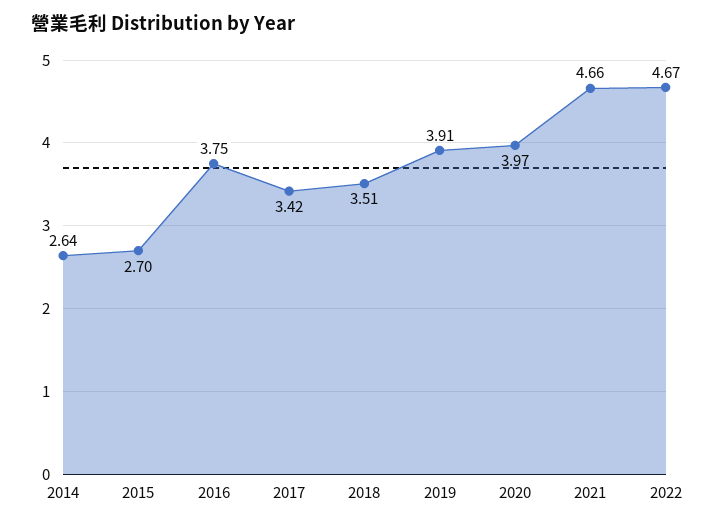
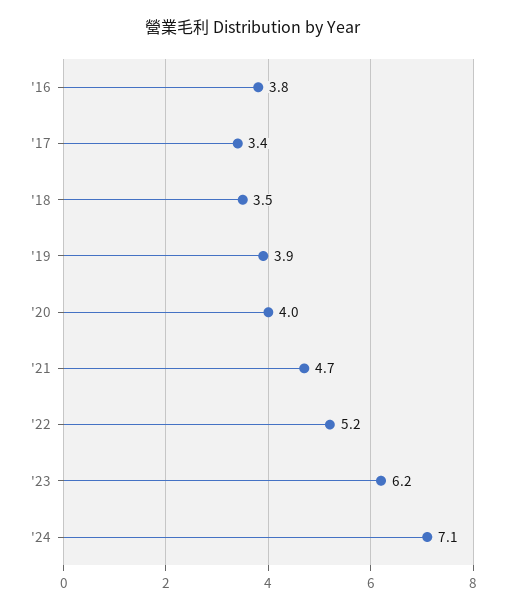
2014: 2.64 -> none
2015: 2.7 -> none
2022: 4.67 -> 5.2
'23: none -> 6.2
'24: none -> 7.1

